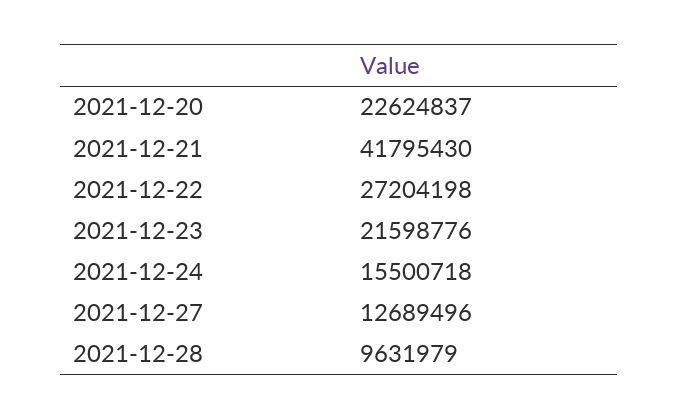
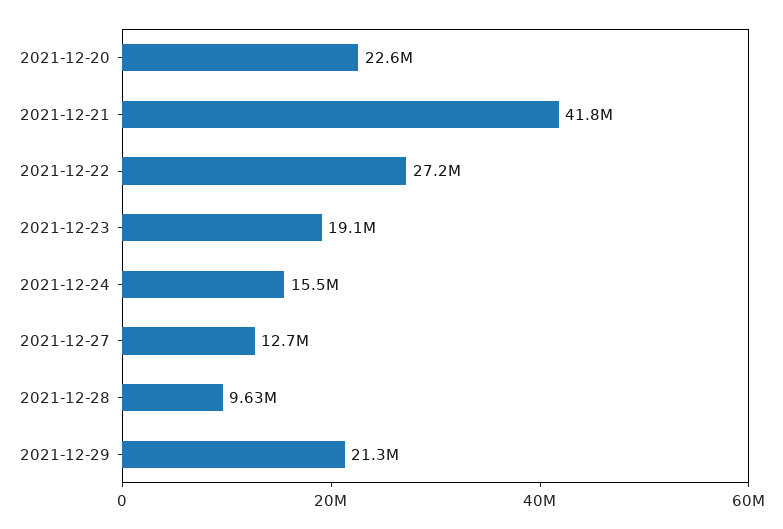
2021-12-23: 21598776 -> 19100000
2021-12-29: none -> 21300000

